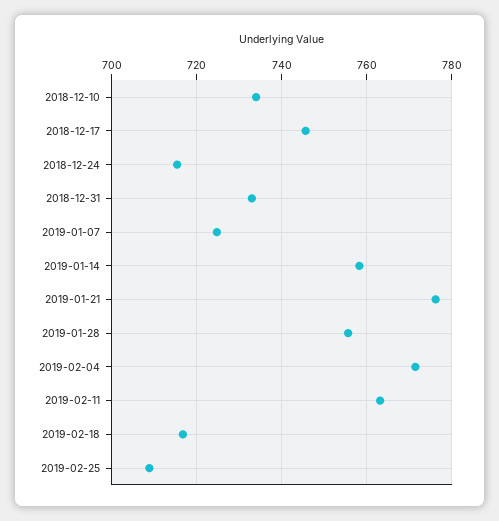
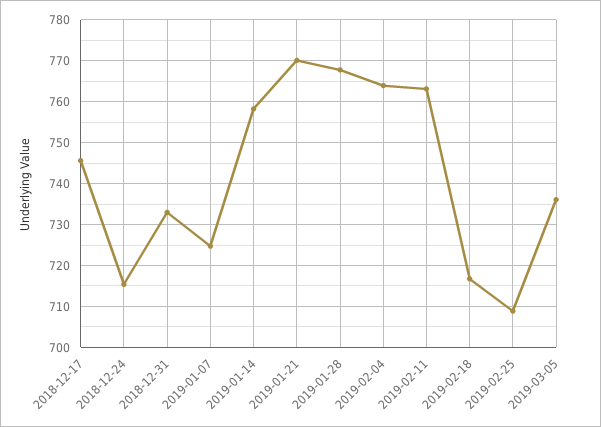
2018-12-10: 734 -> none
2019-01-21: 776 -> 770
2019-01-28: 756 -> 768
2019-02-04: 772 -> 764
2019-03-05: none -> 736

